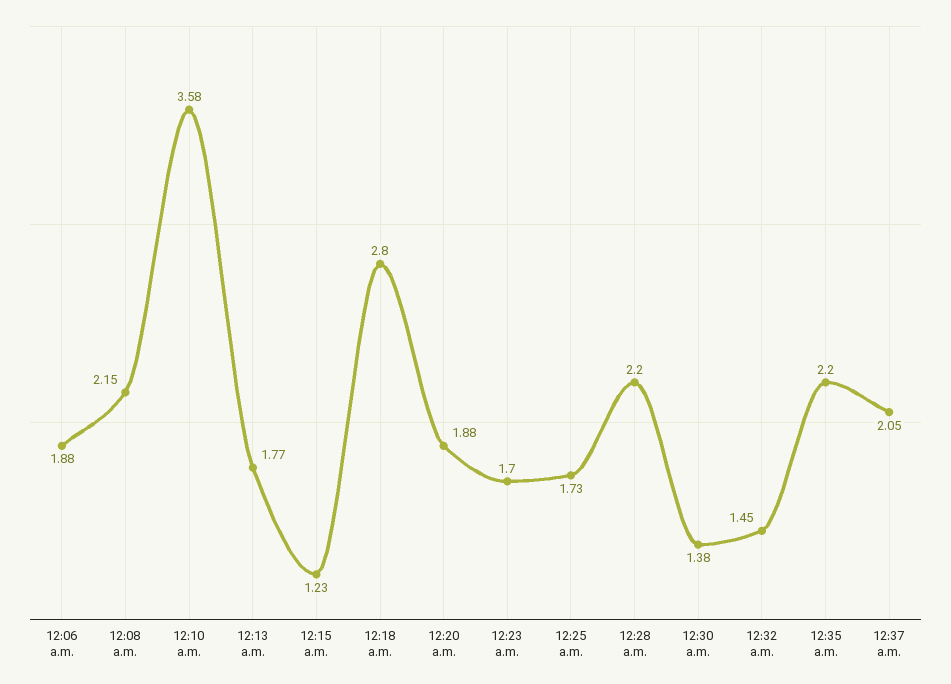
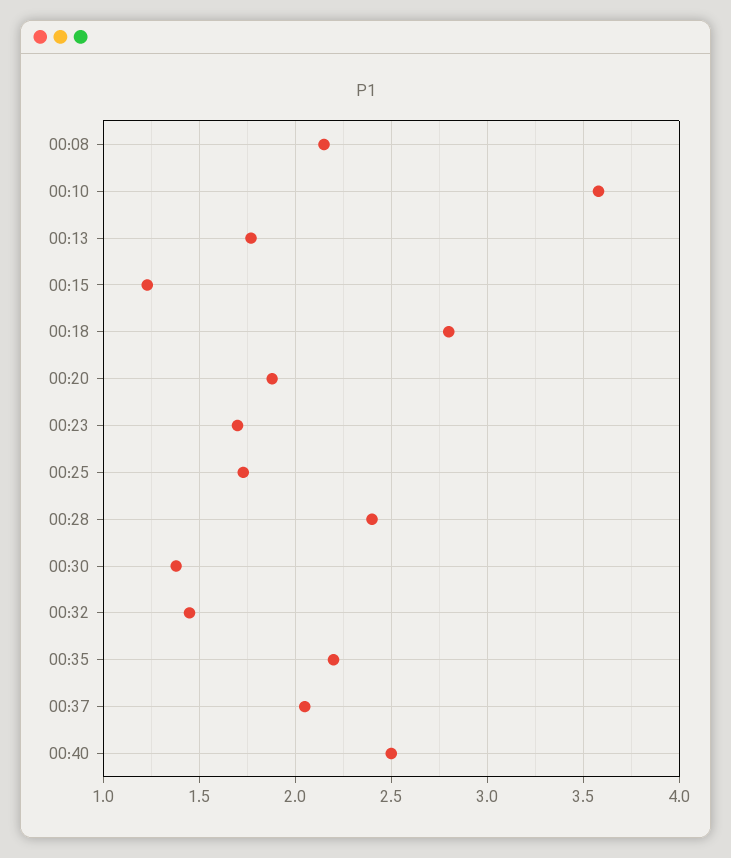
12:06 a.m.: 1.88 -> none
12:28 a.m.: 2.2 -> 2.4
00:40: none -> 2.5

